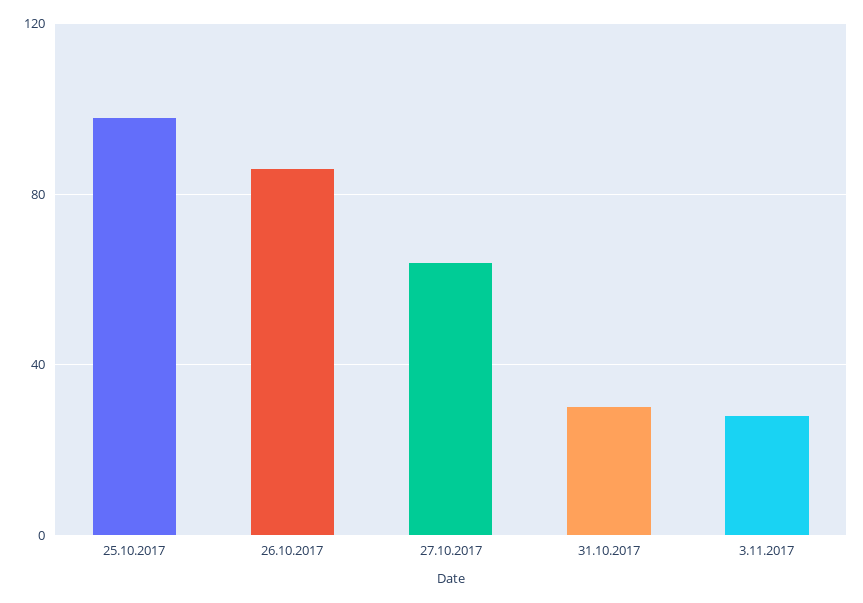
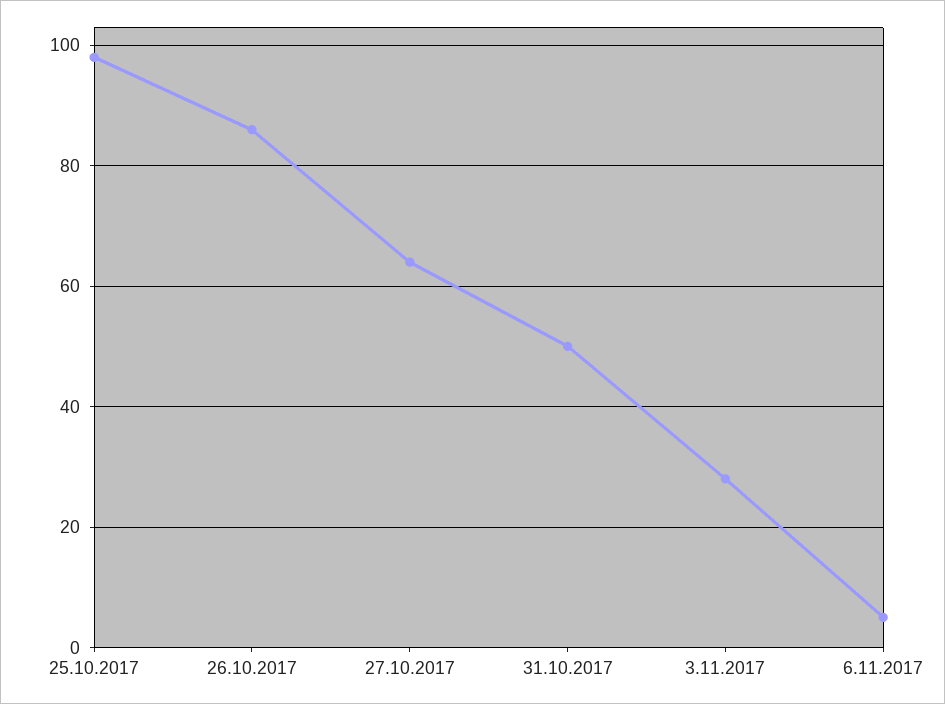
31.10.2017: 30 -> 50
6.11.2017: none -> 5

